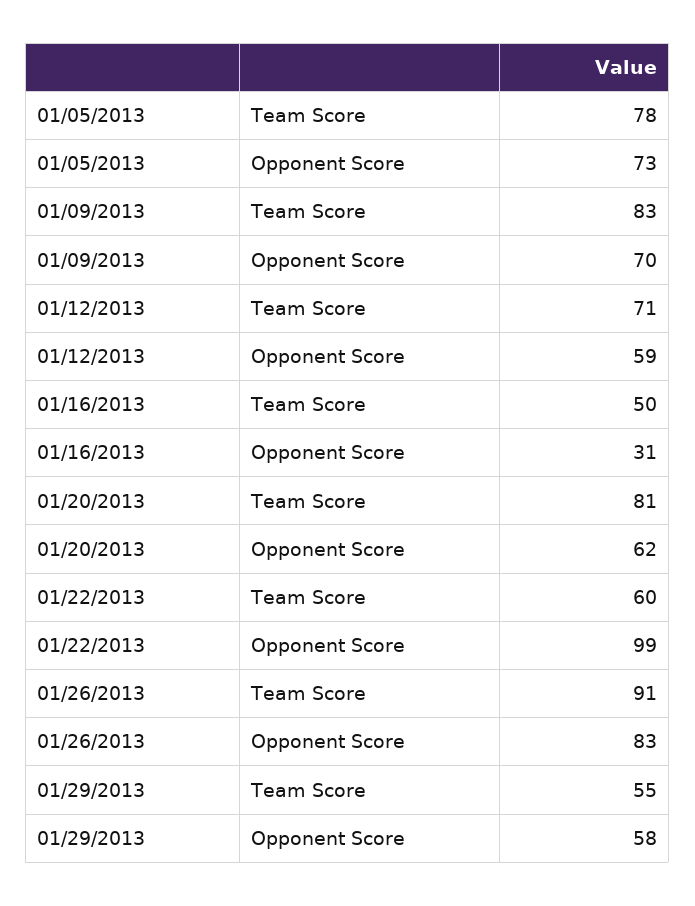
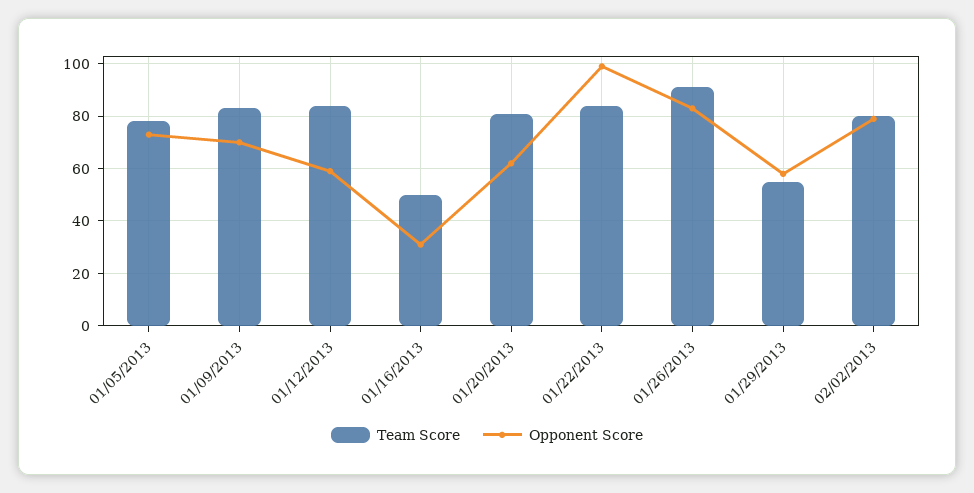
Team Score, 01/12/2013: 71 -> 85
Team Score, 01/22/2013: 60 -> 85
Team Score, 02/02/2013: none -> 80
Opponent Score, 02/02/2013: none -> 80

